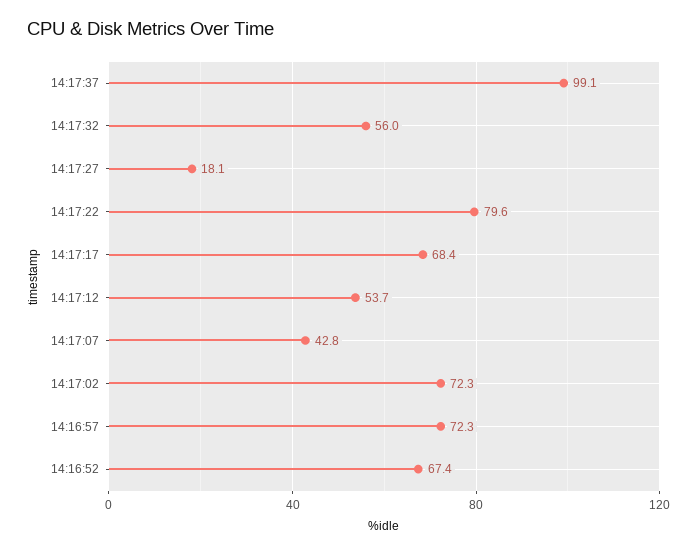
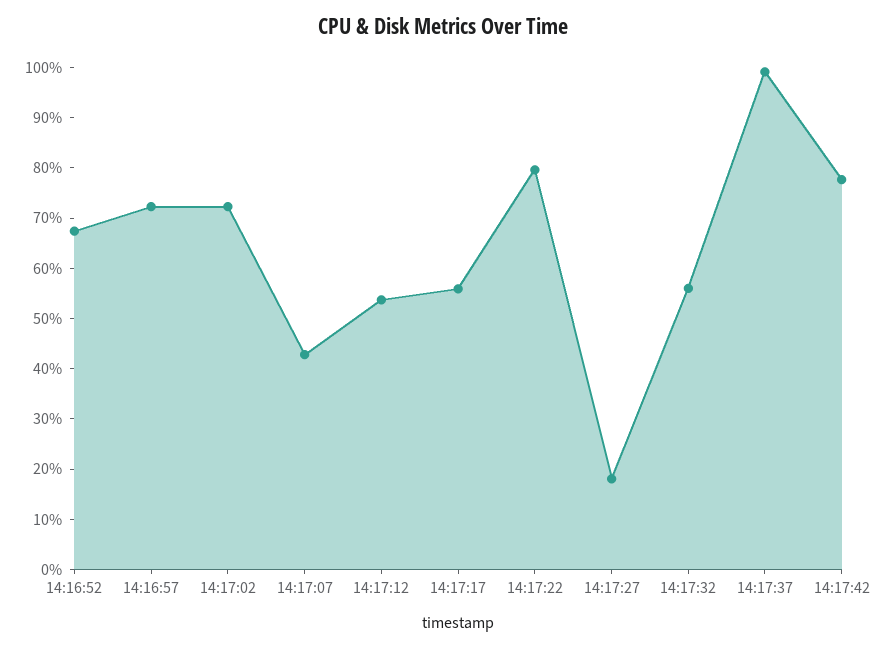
14:17:17: 68.4 -> 56
14:17:42: none -> 78

